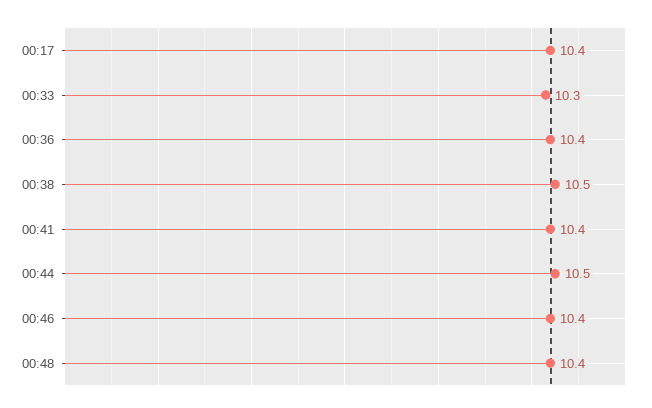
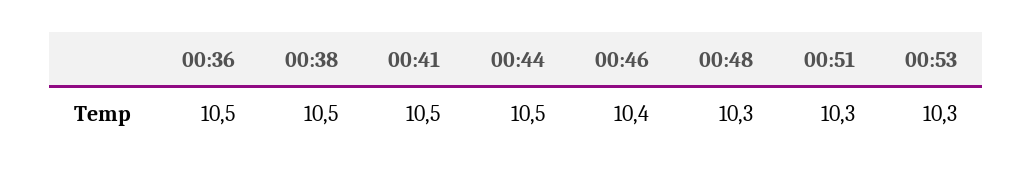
00:17: 10.4 -> none
00:33: 10.3 -> none
00:36: 10.4 -> 10.5
00:41: 10.4 -> 10.5
00:48: 10.4 -> 10.3
00:51: none -> 10.3
00:53: none -> 10.3

